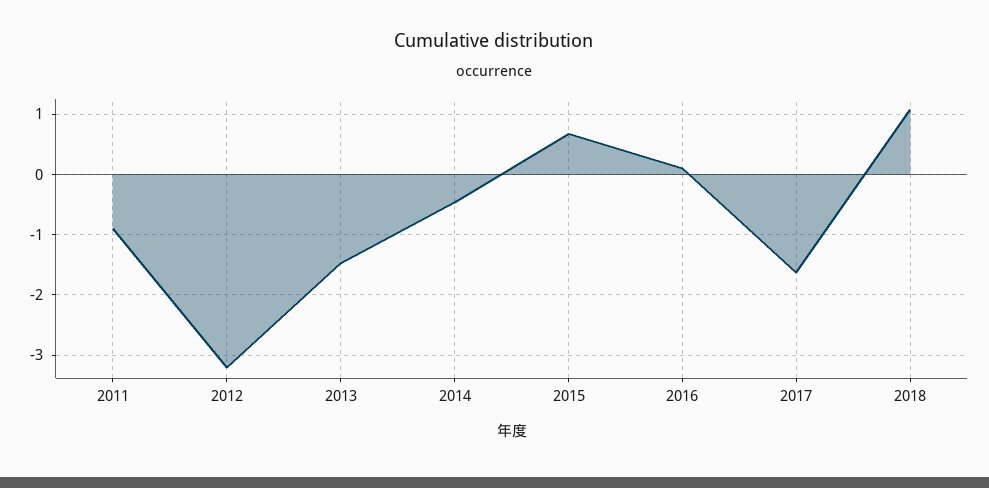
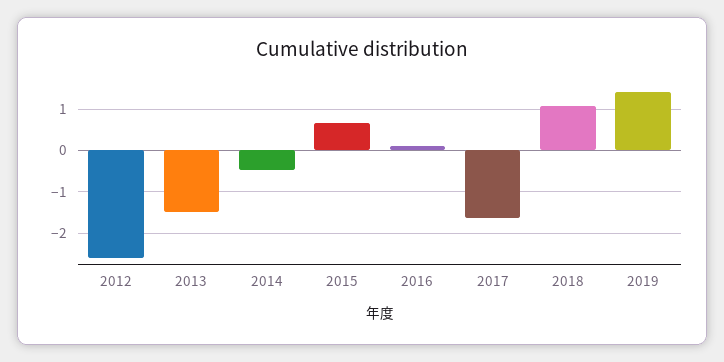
2011: -0.9 -> none
2012: -3.2 -> -2.6
2019: none -> 1.4

